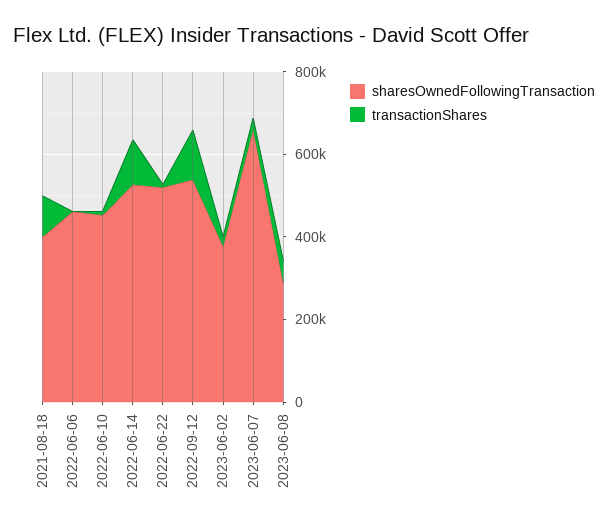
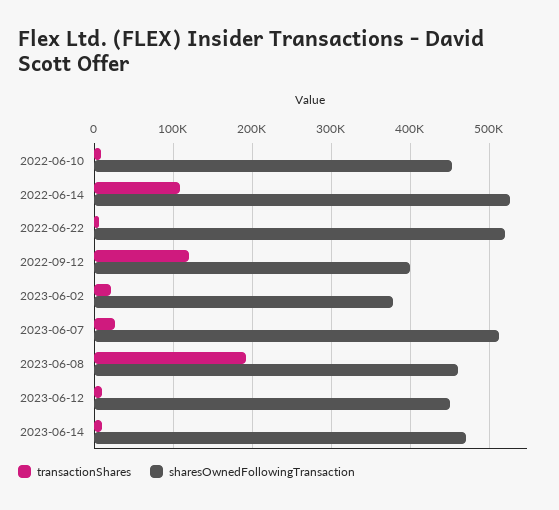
sharesOwnedFollowingTransaction, 2021-08-18: 400000 -> none
transactionShares, 2021-08-18: 100000 -> none
sharesOwnedFollowingTransaction, 2022-06-06: 450000 -> none
transactionShares, 2022-06-06: 0 -> none
sharesOwnedFollowingTransaction, 2022-09-12: 550000 -> 400000
sharesOwnedFollowingTransaction, 2023-06-07: 650000 -> 510000
sharesOwnedFollowingTransaction, 2023-06-08: 300000 -> 460000
transactionShares, 2023-06-08: 50000 -> 190000
transactionShares, 2023-06-12: none -> 10000
sharesOwnedFollowingTransaction, 2023-06-12: none -> 450000
transactionShares, 2023-06-14: none -> 10000
sharesOwnedFollowingTransaction, 2023-06-14: none -> 470000

